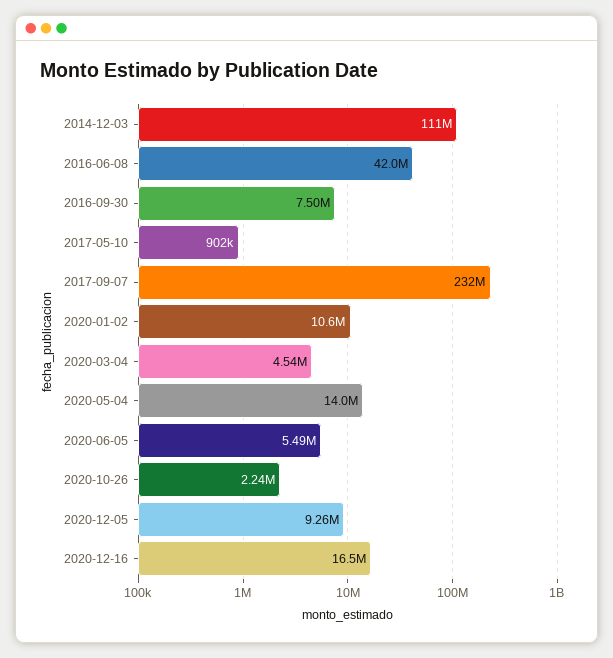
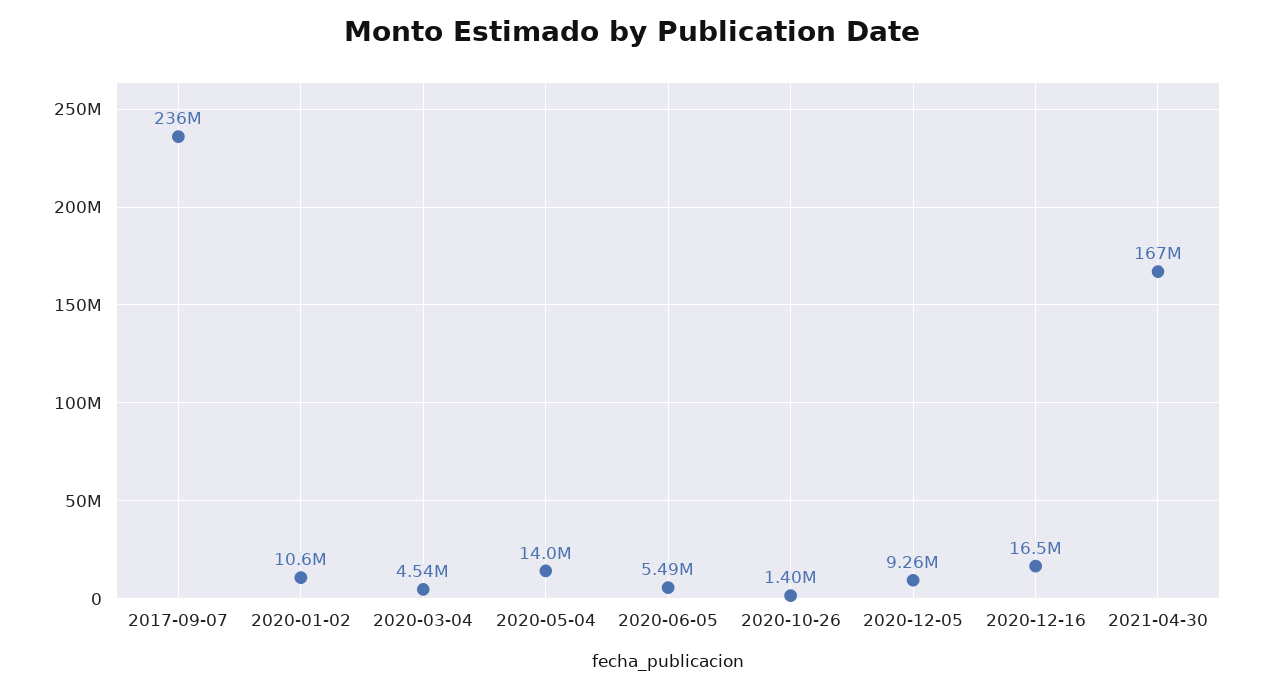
2014-12-03: 111000000 -> none
2016-06-08: 42000000 -> none
2016-09-30: 7500000 -> none
2017-05-10: 902000 -> none
2017-09-07: 232000000 -> 236000000
2020-10-26: 2240000 -> 1400000
2021-04-30: none -> 167000000

